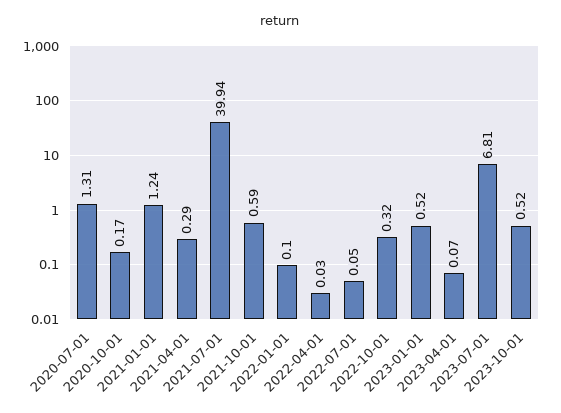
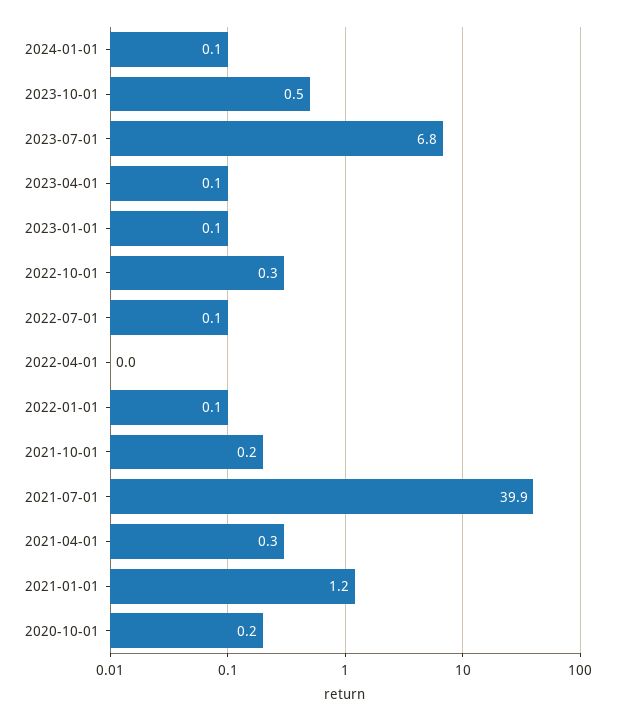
2020-07-01: 1.31 -> none
2021-10-01: 0.59 -> 0.2
2023-01-01: 0.52 -> 0.1
2024-01-01: none -> 0.1

